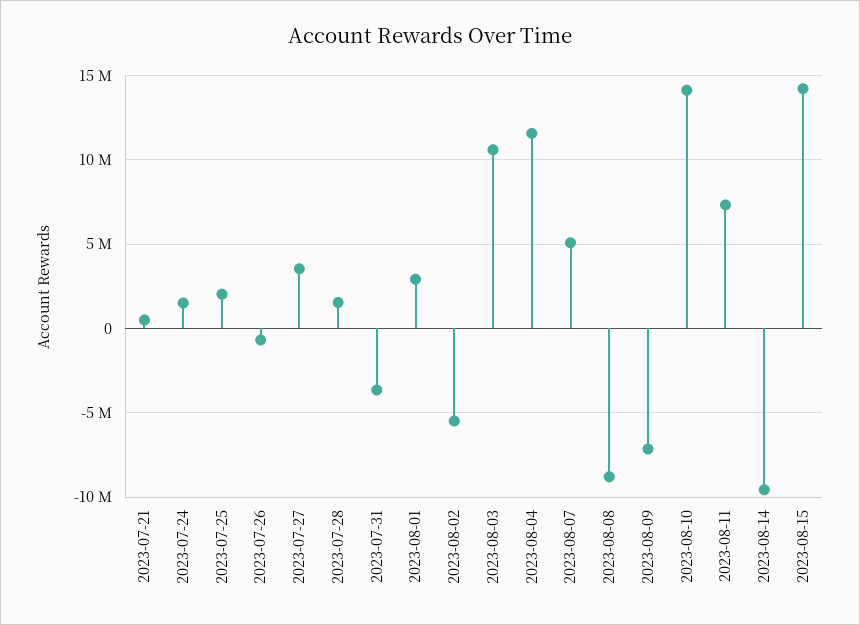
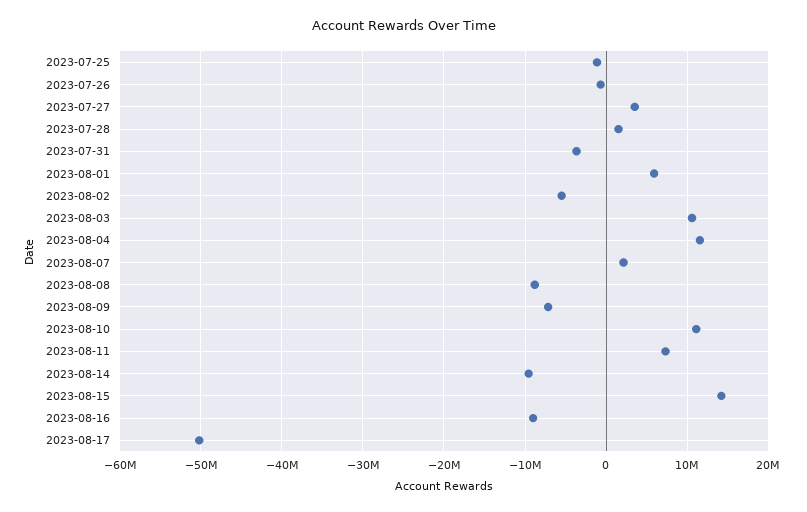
2023-07-21: 500000 -> none
2023-07-24: 1500000 -> none
2023-07-25: 2000000 -> -1000000
2023-08-01: 3000000 -> 6000000
2023-08-07: 5000000 -> 2000000
2023-08-10: 14000000 -> 11000000
2023-08-16: none -> -9000000
2023-08-17: none -> -50000000

